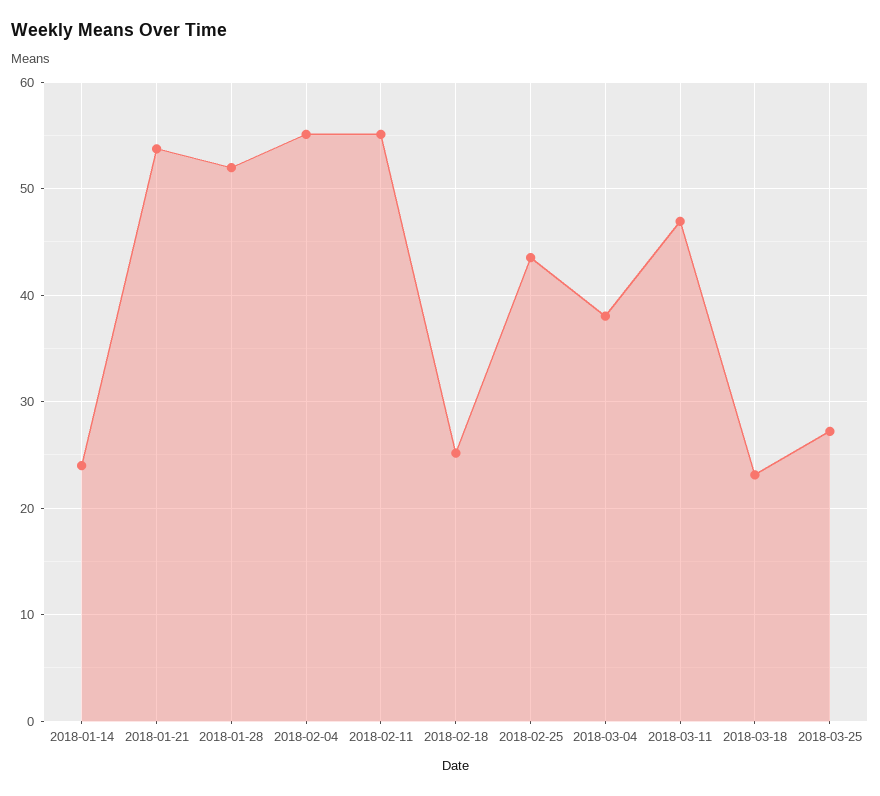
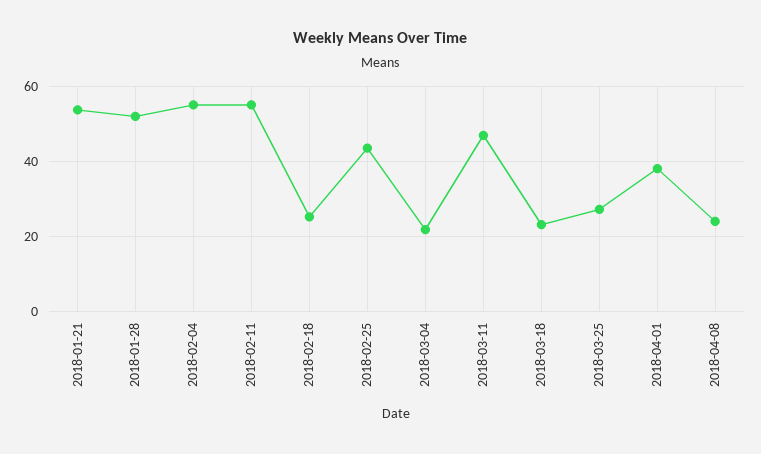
2018-01-14: 24 -> none
2018-03-04: 38 -> 22
2018-04-01: none -> 38
2018-04-08: none -> 24

